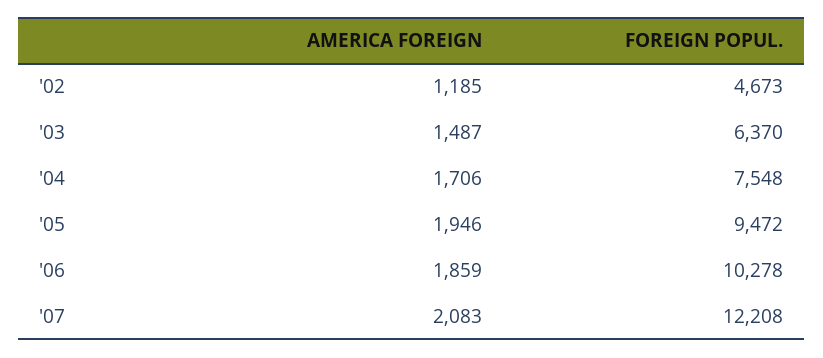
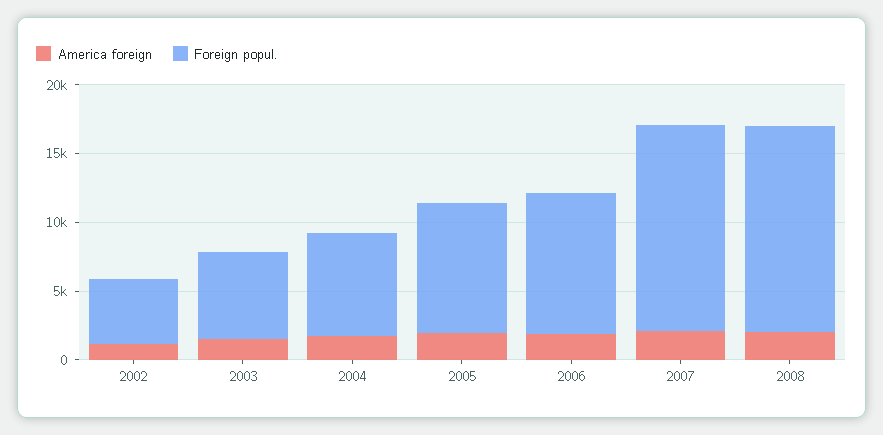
FOREIGN POPUL., '07: 12208 -> 15000
AMERICA FOREIGN, 2008: none -> 2000
FOREIGN POPUL., 2008: none -> 15000

